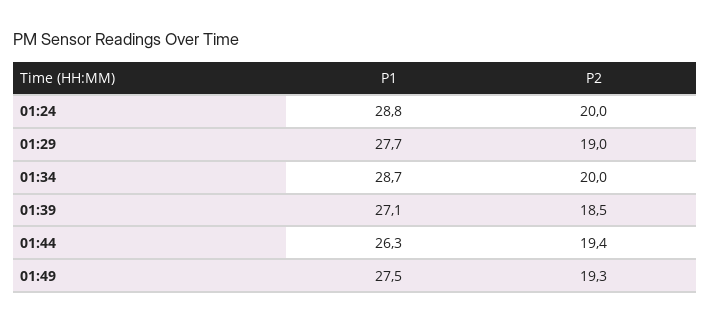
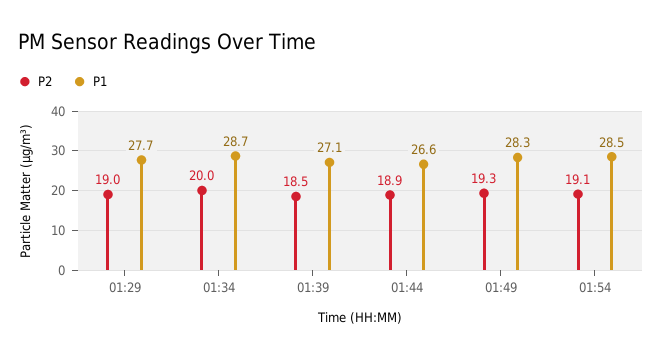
P1, 01:24: 28.8 -> none
P2, 01:24: 20 -> none
P1, 01:44: 26.3 -> 26.6
P2, 01:44: 19.4 -> 18.9
P1, 01:49: 27.5 -> 28.3
P2, 01:54: none -> 19.1
P1, 01:54: none -> 28.5

